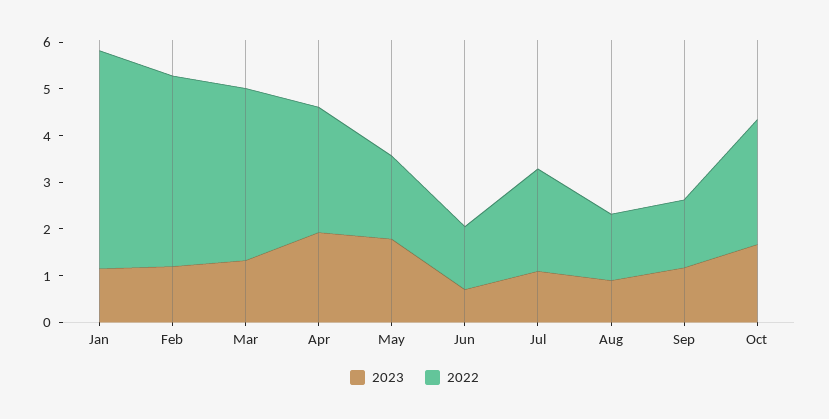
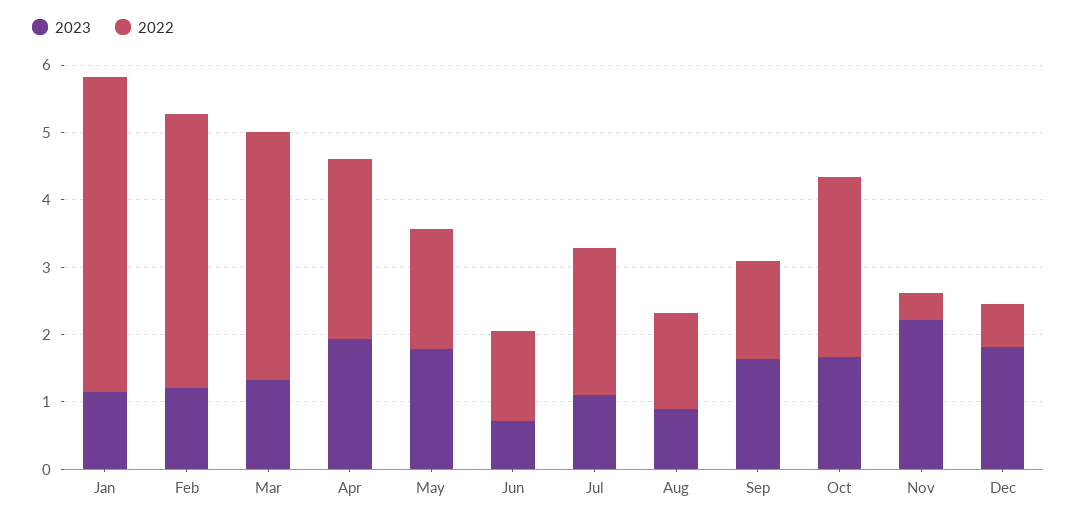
2023, Sep: 1.2 -> 1.6
2023, Nov: none -> 2.2
2022, Nov: none -> 0.4
2023, Dec: none -> 1.8
2022, Dec: none -> 0.6

